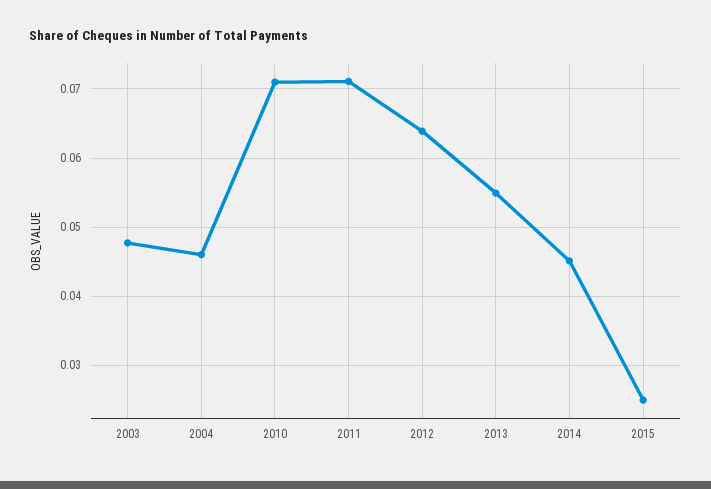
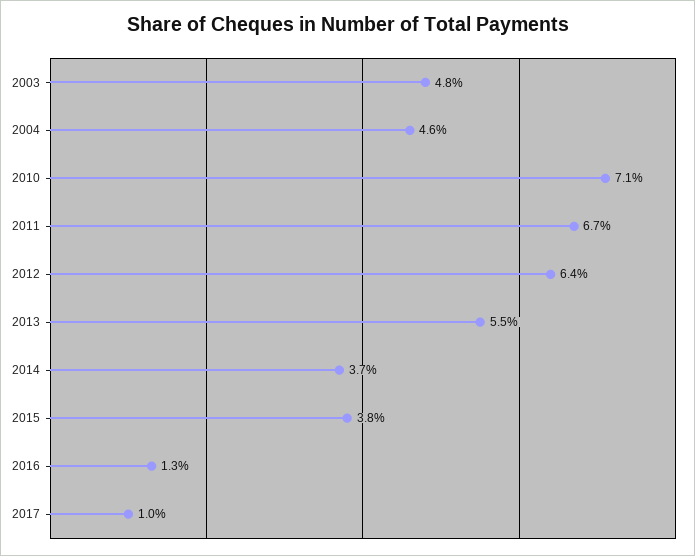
2011: 0.071 -> 0.067
2014: 0.045 -> 0.037
2015: 0.025 -> 0.038
2016: none -> 0.013
2017: none -> 0.01

